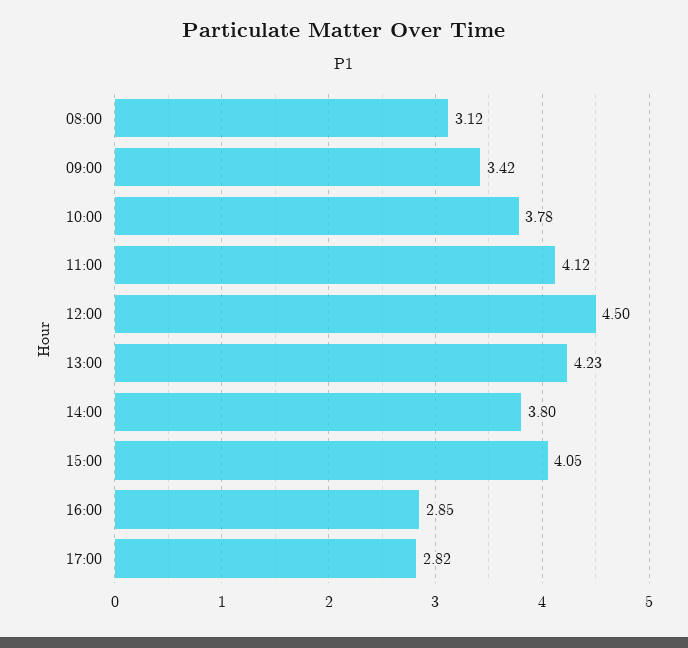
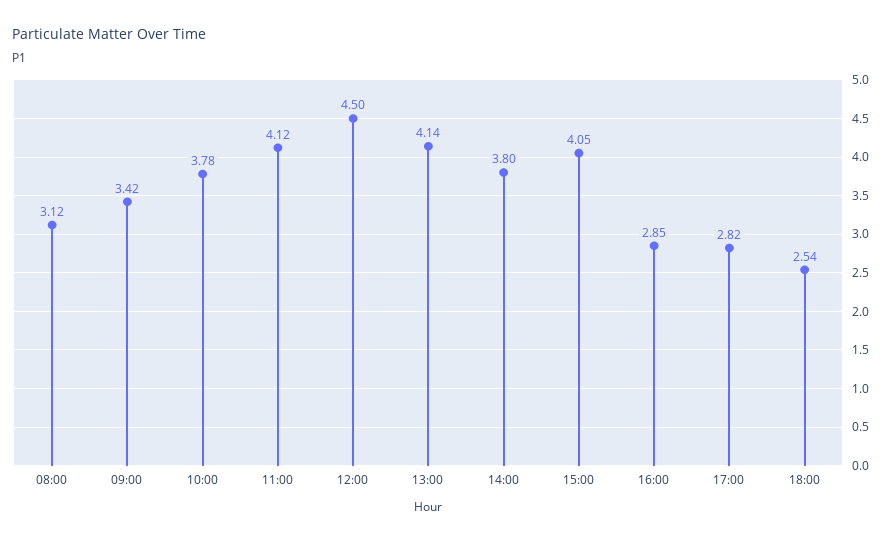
13:00: 4.23 -> 4.14
18:00: none -> 2.54

